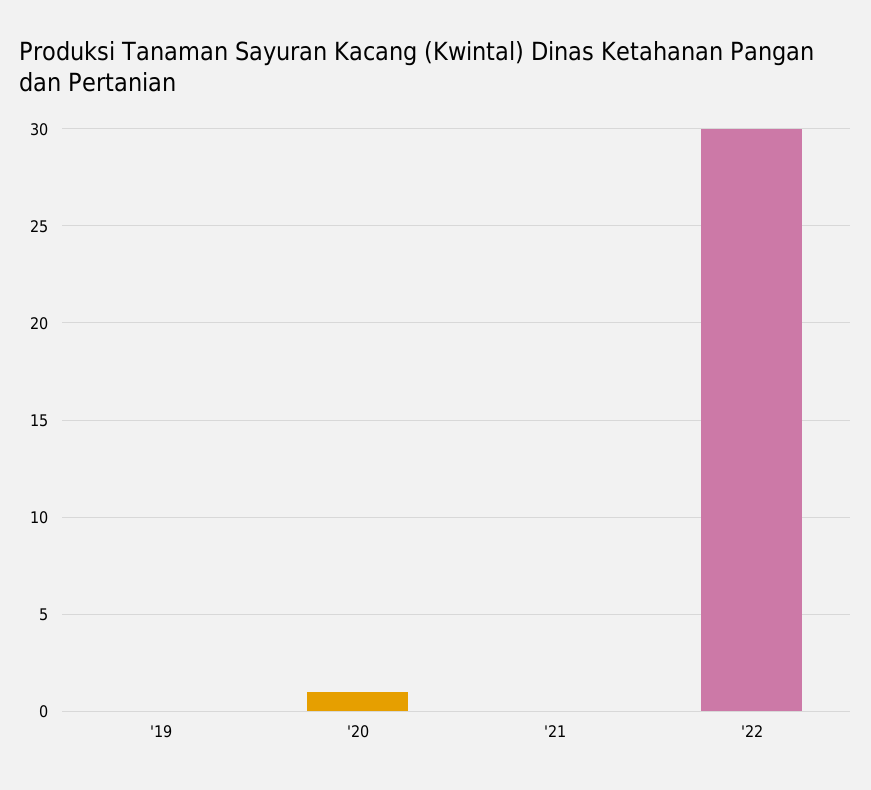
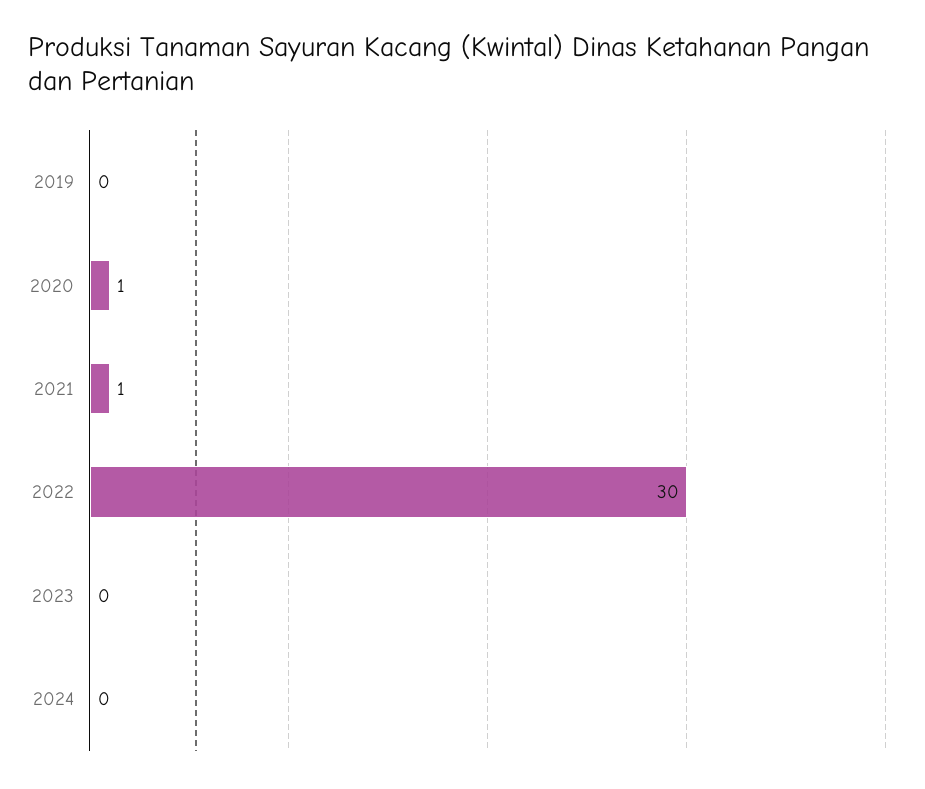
'21: 0 -> 1
2023: none -> 0
2024: none -> 0

